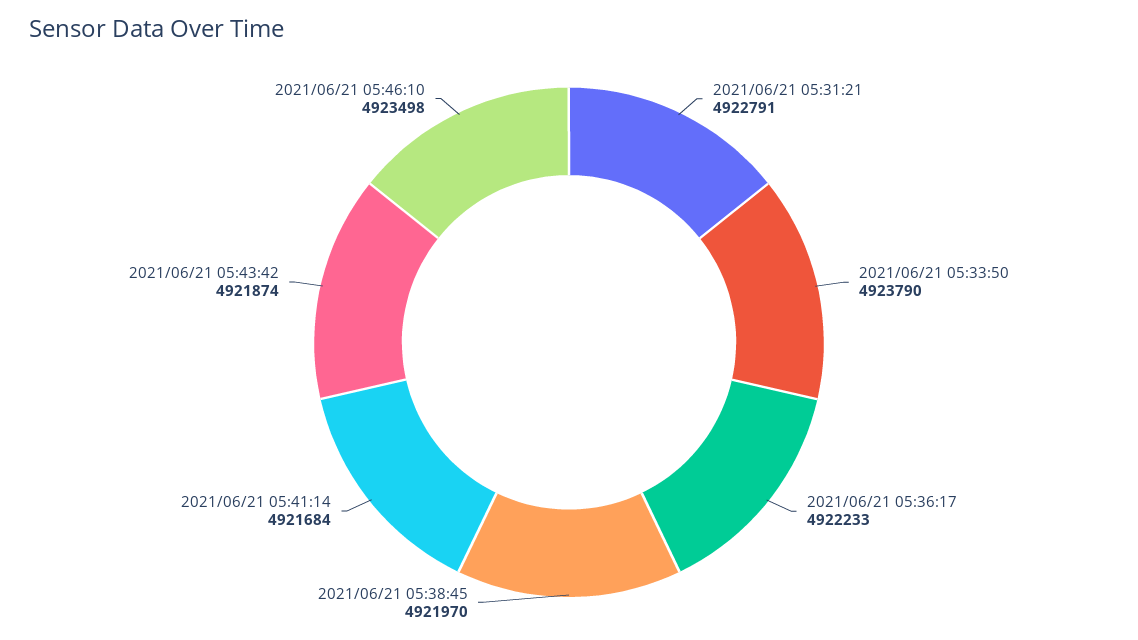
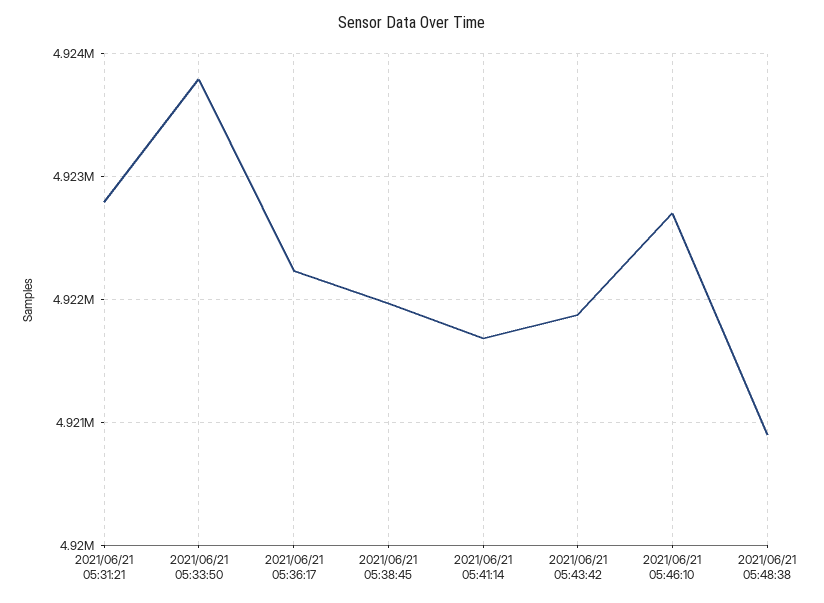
2021/06/21 05:46:10: 4923498 -> 4922700
2021/06/21 05:48:38: none -> 4920900

